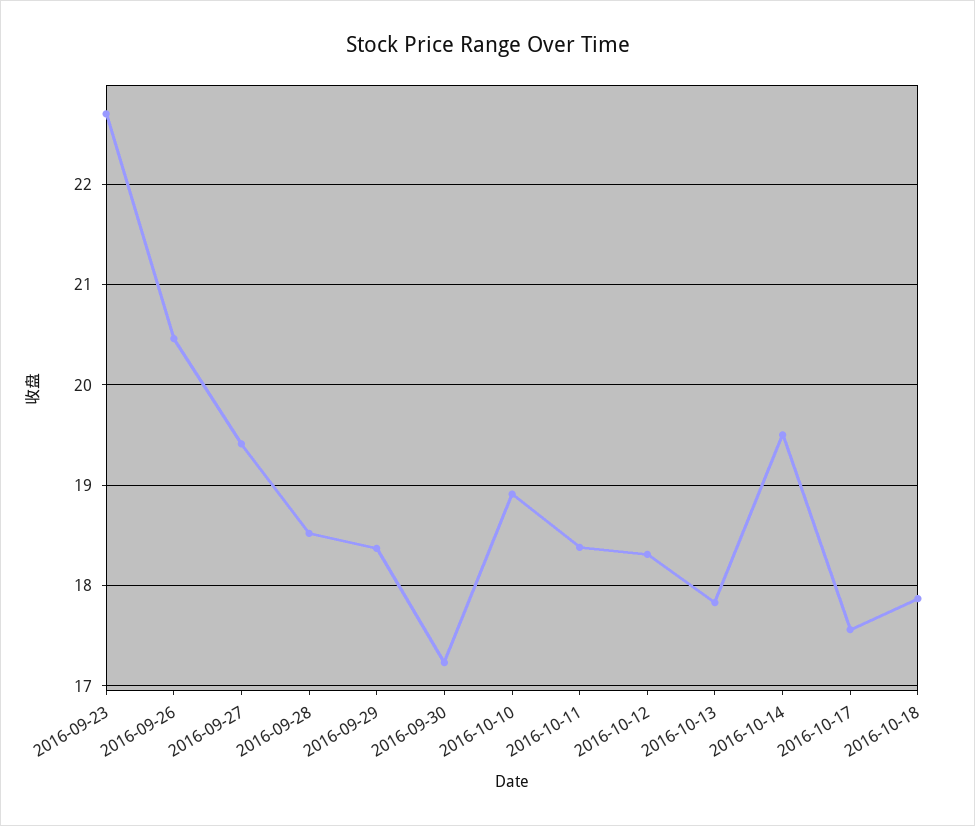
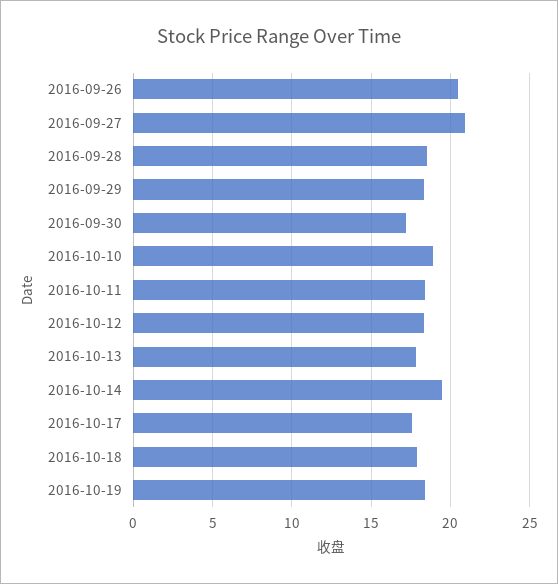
2016-09-23: 22.7 -> none
2016-09-27: 19.4 -> 21
2016-10-19: none -> 18.5

